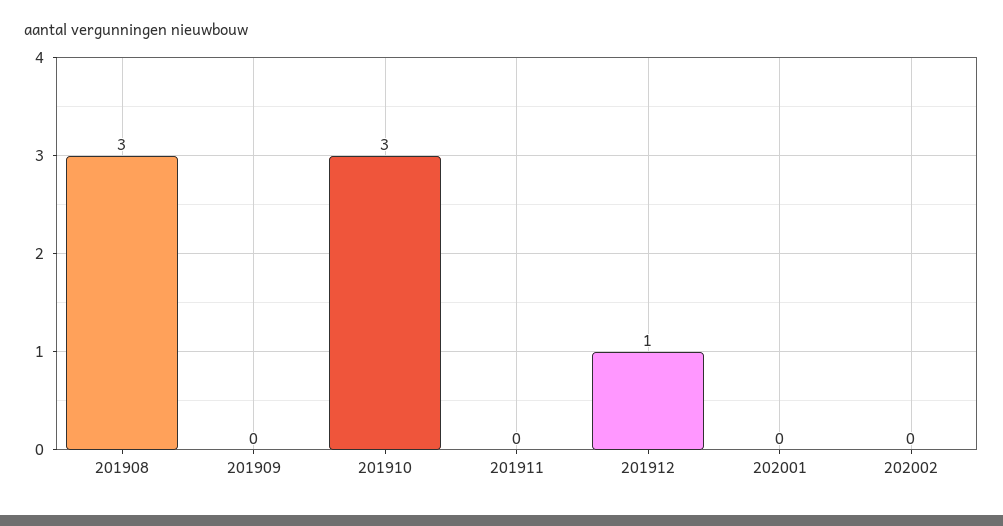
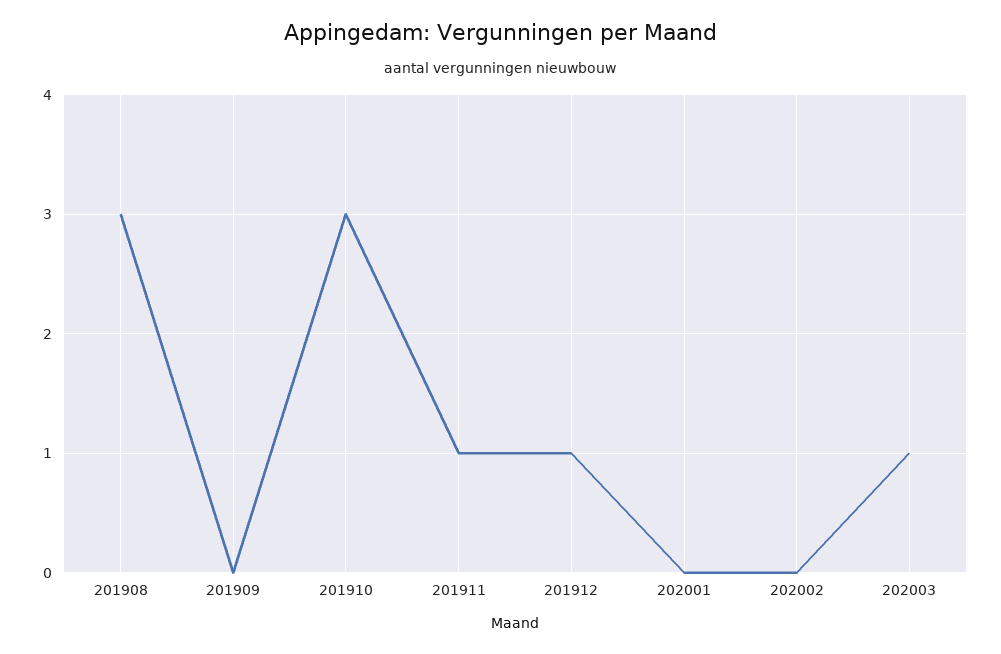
201911: 0 -> 1
202003: none -> 1

